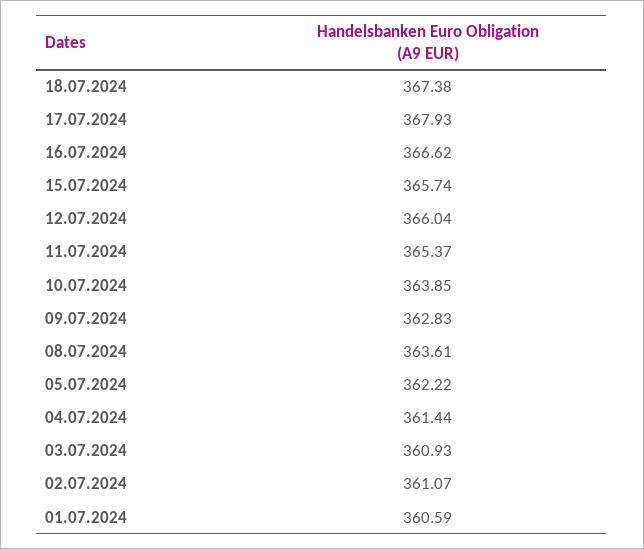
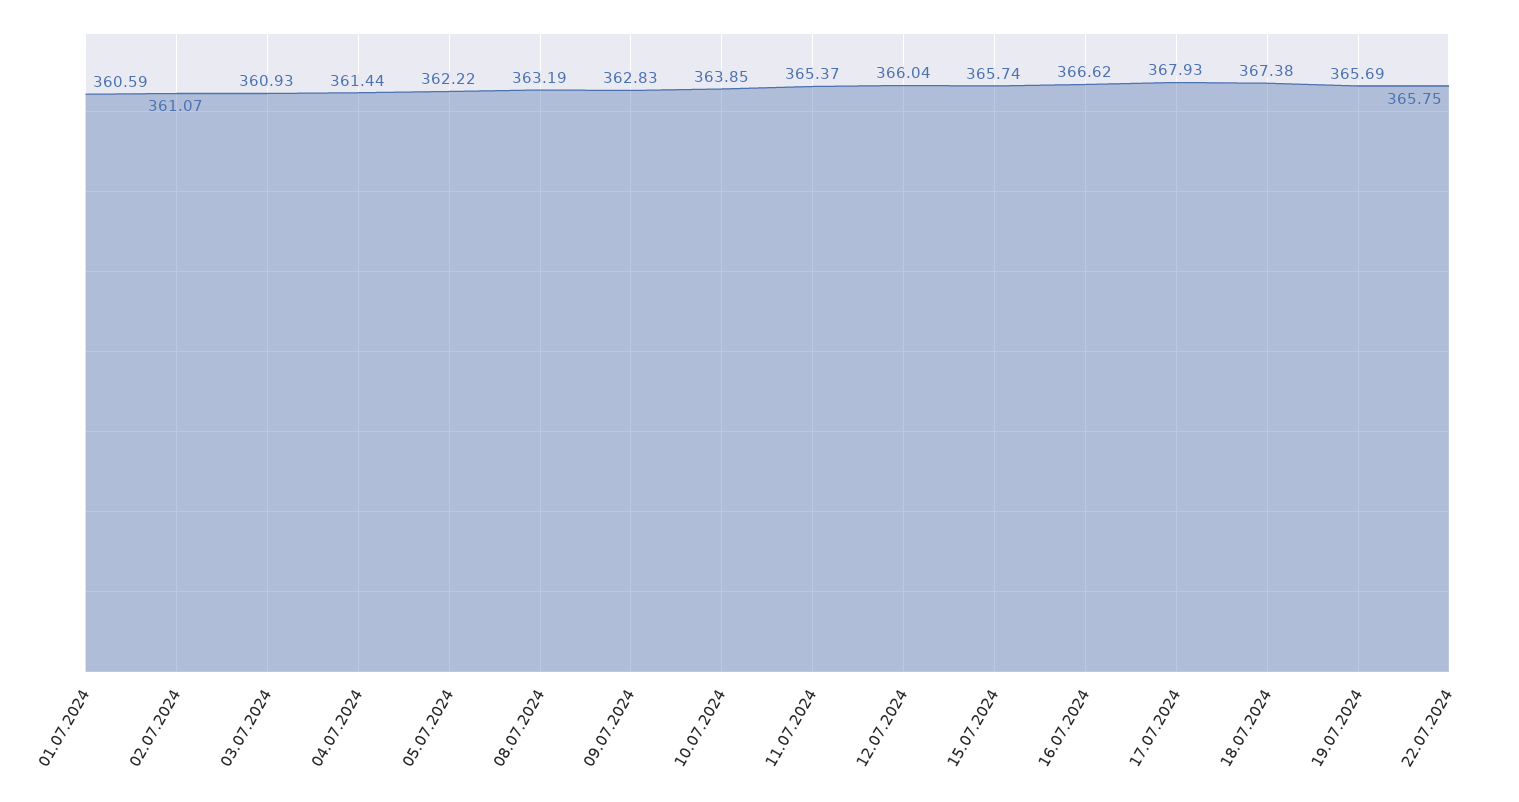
08.07.2024: 363.61 -> 363.19
19.07.2024: none -> 365.69
22.07.2024: none -> 365.75

